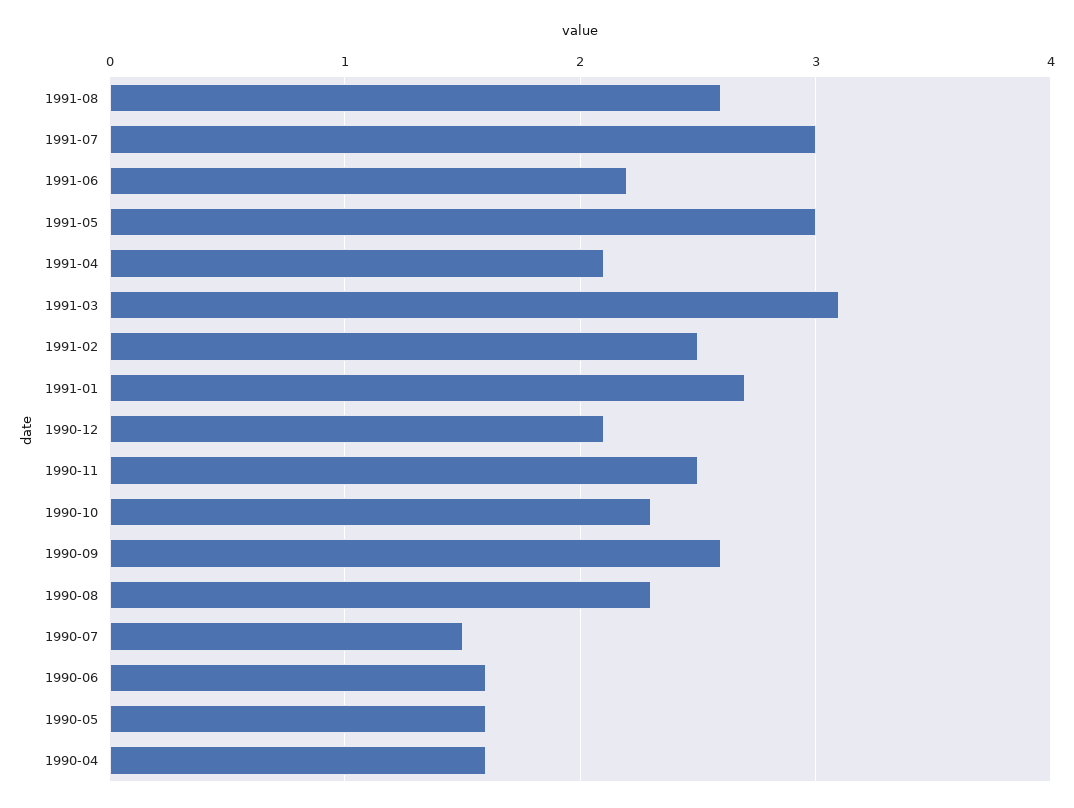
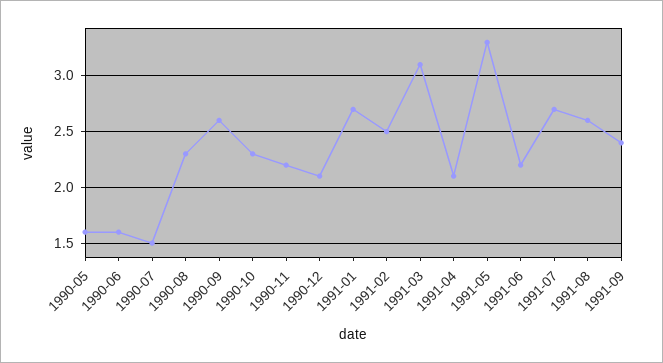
1991-07: 3 -> 2.7
1991-05: 3 -> 3.3
1990-11: 2.5 -> 2.2
1990-04: 1.6 -> none
1991-09: none -> 2.4

